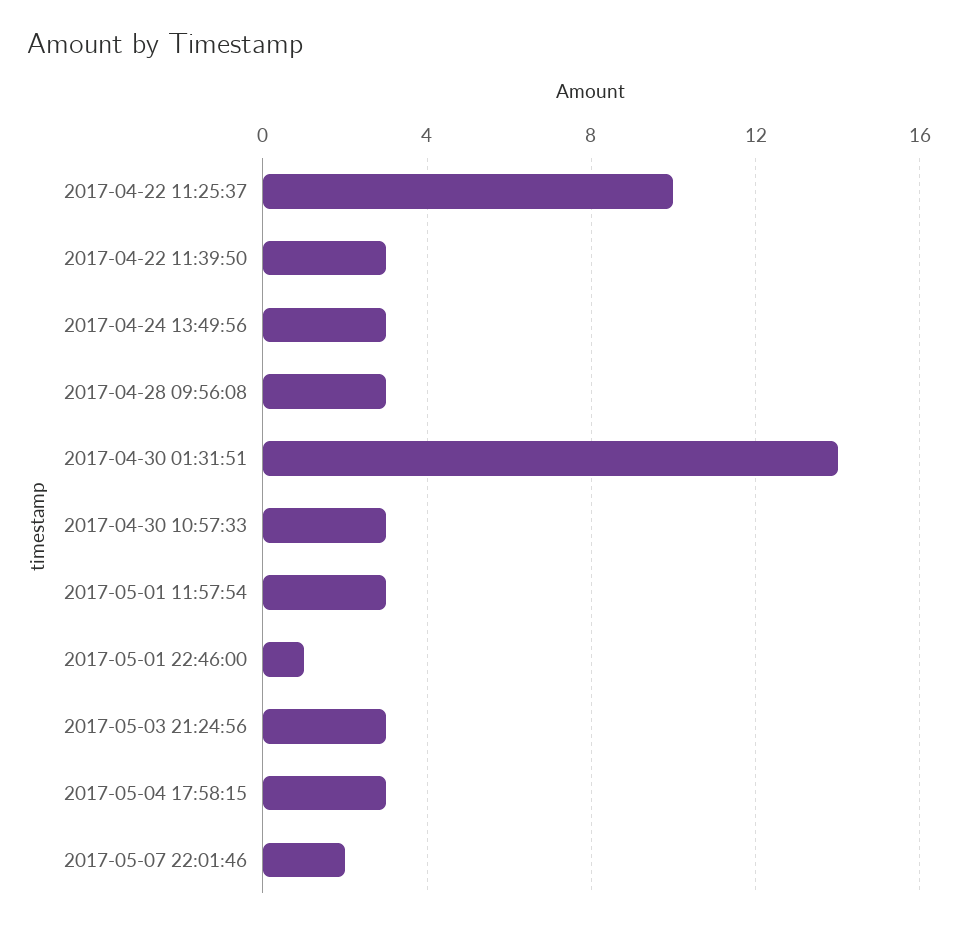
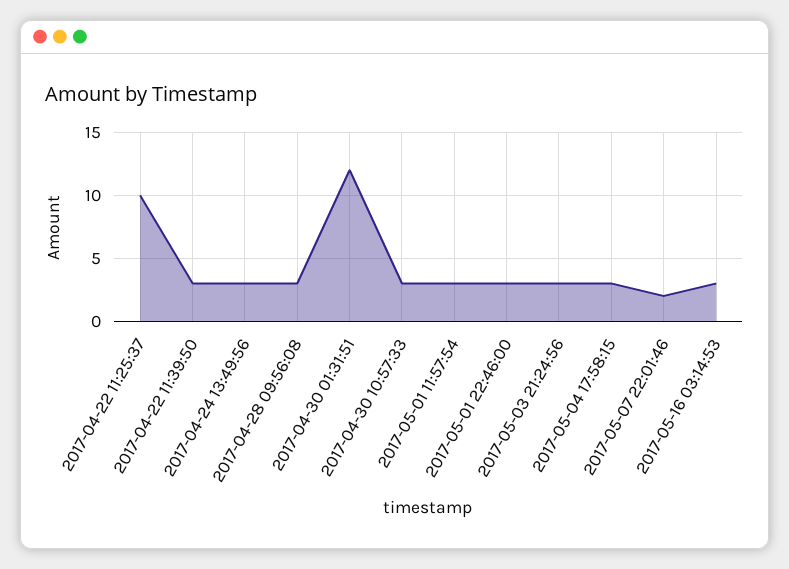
2017-04-30 01:31:51: 14 -> 12
2017-05-01 22:46:00: 1 -> 3
2017-05-16 03:14:53: none -> 3

